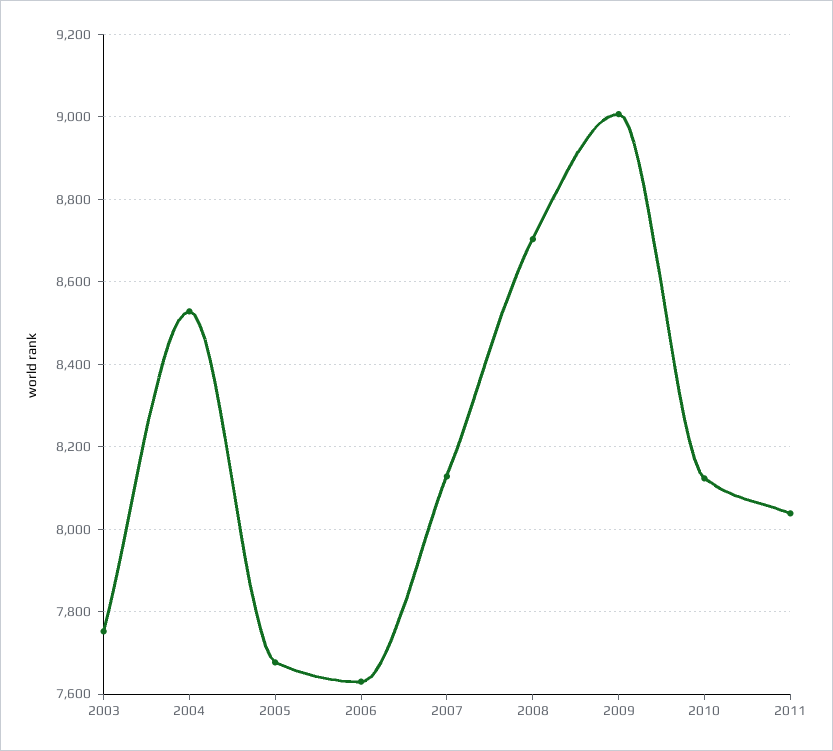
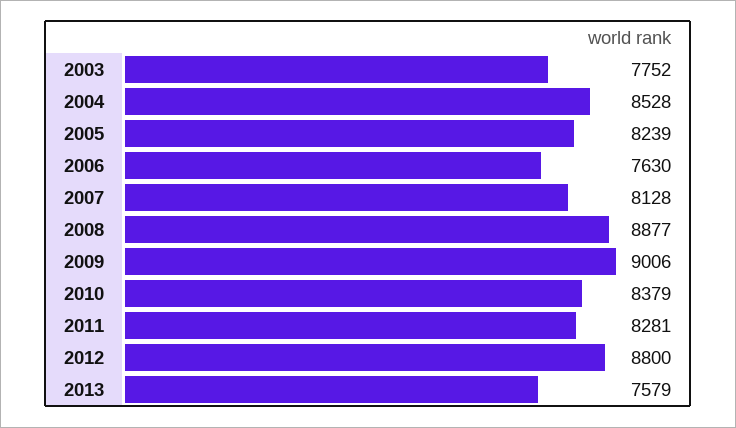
2005: 7680 -> 8239
2008: 8700 -> 8877
2010: 8120 -> 8379
2011: 8040 -> 8281
2012: none -> 8800
2013: none -> 7579

